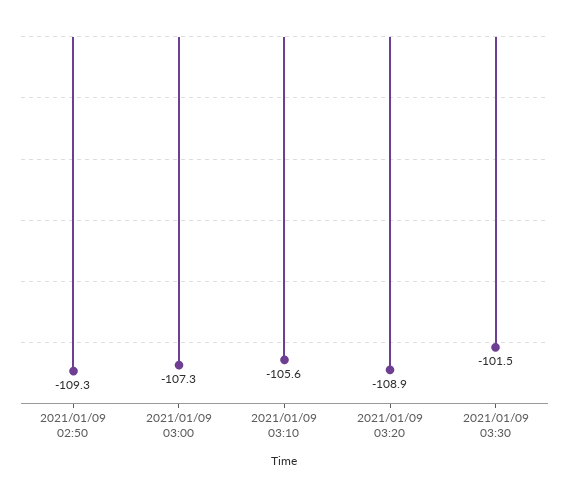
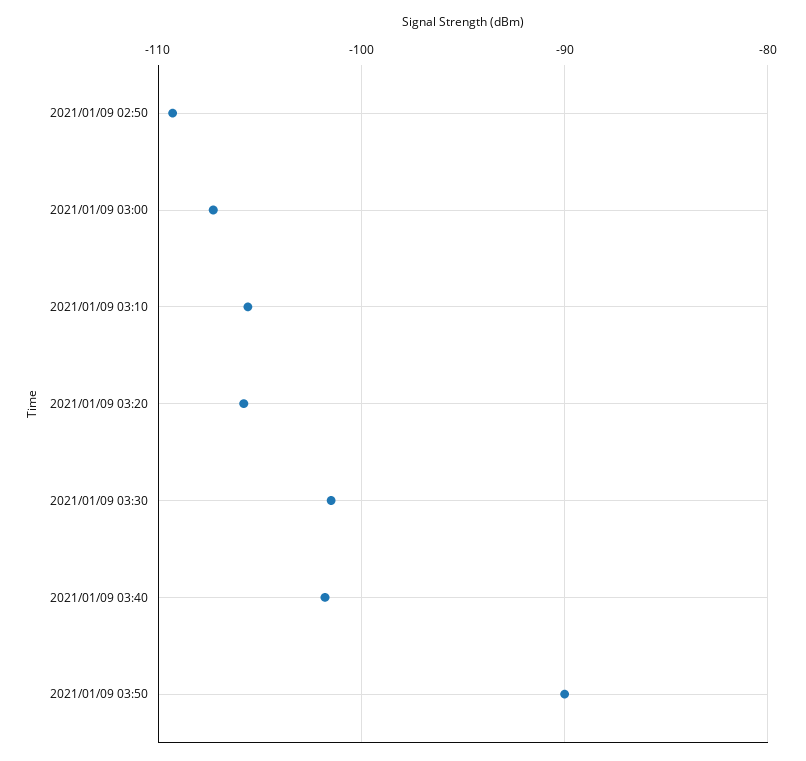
2021/01/09 03:20: -108.9 -> -106
2021/01/09 03:40: none -> -102
2021/01/09 03:50: none -> -90

